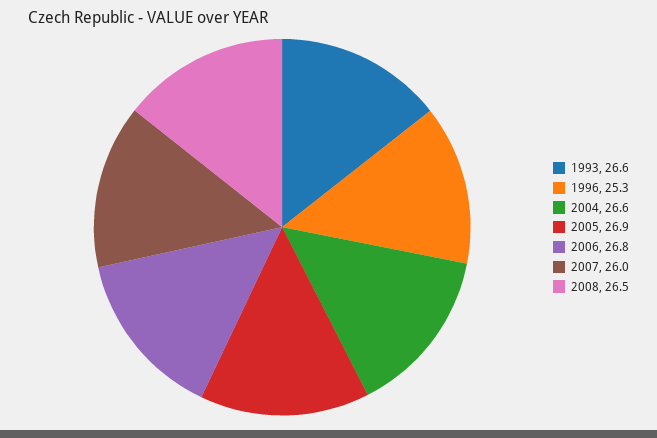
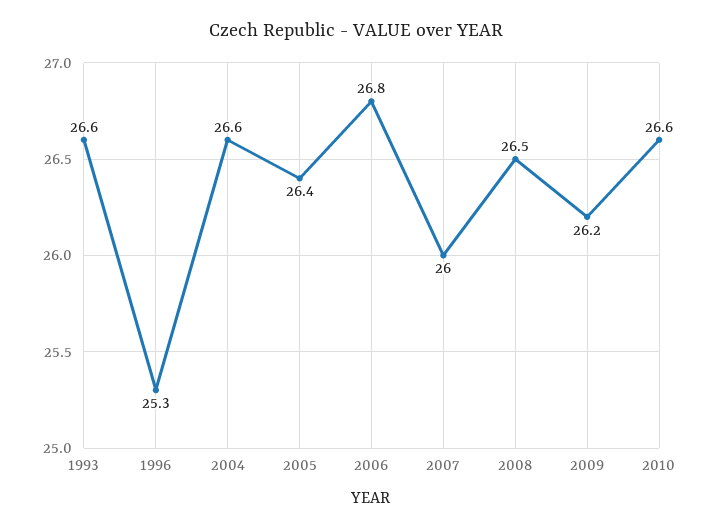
2005: 26.9 -> 26.4
2009: none -> 26.2
2010: none -> 26.6

